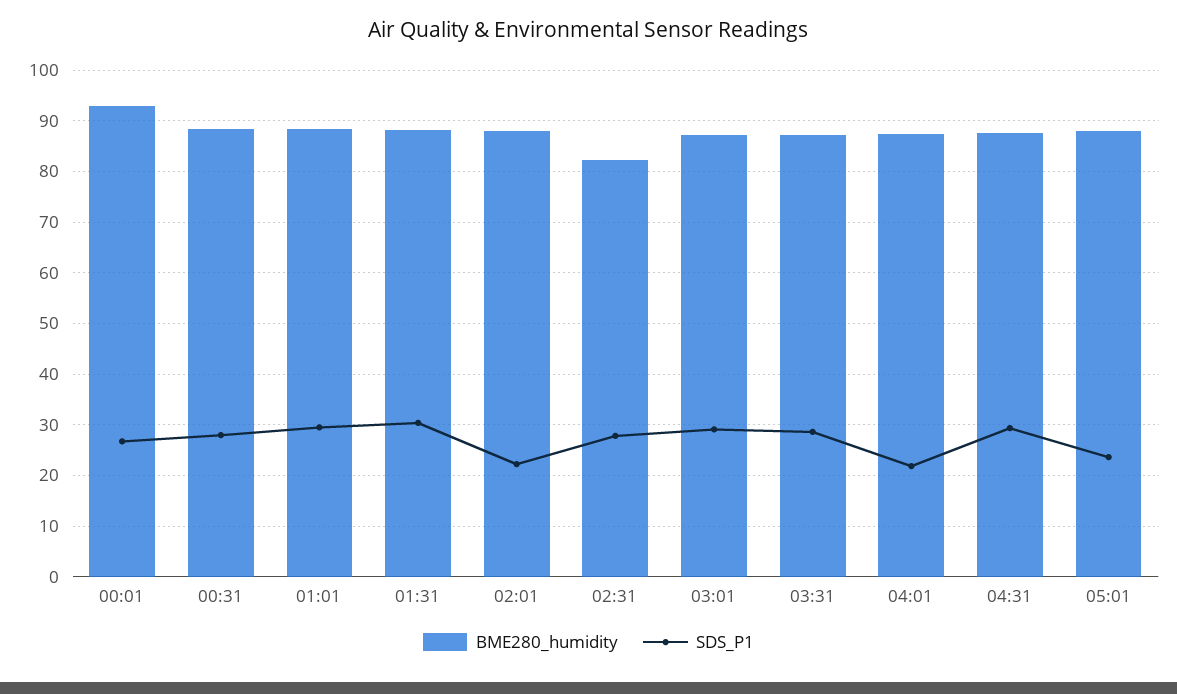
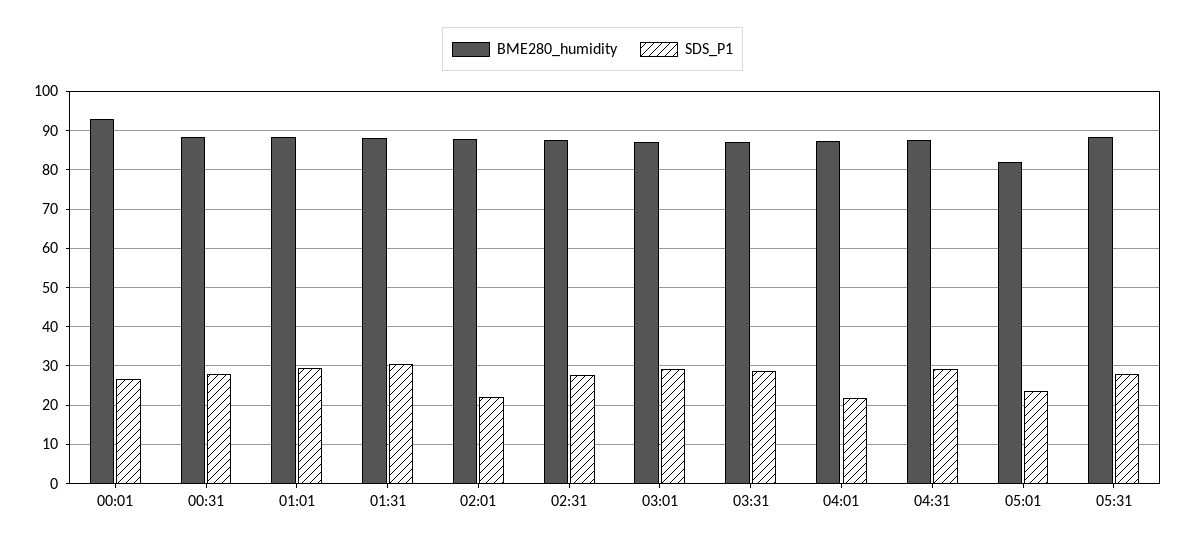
BME280_humidity, 02:31: 82 -> 88
BME280_humidity, 05:01: 88 -> 82
BME280_humidity, 05:31: none -> 88
SDS_P1, 05:31: none -> 28

